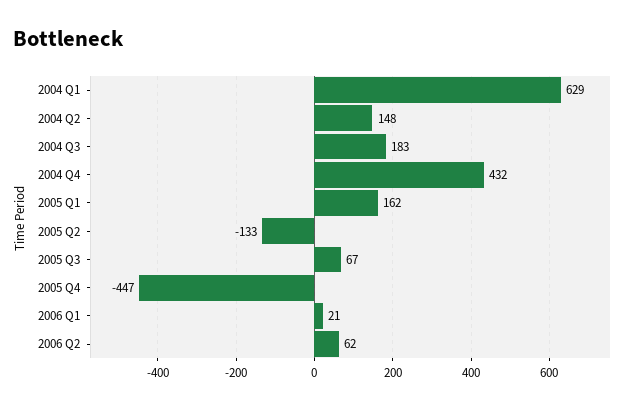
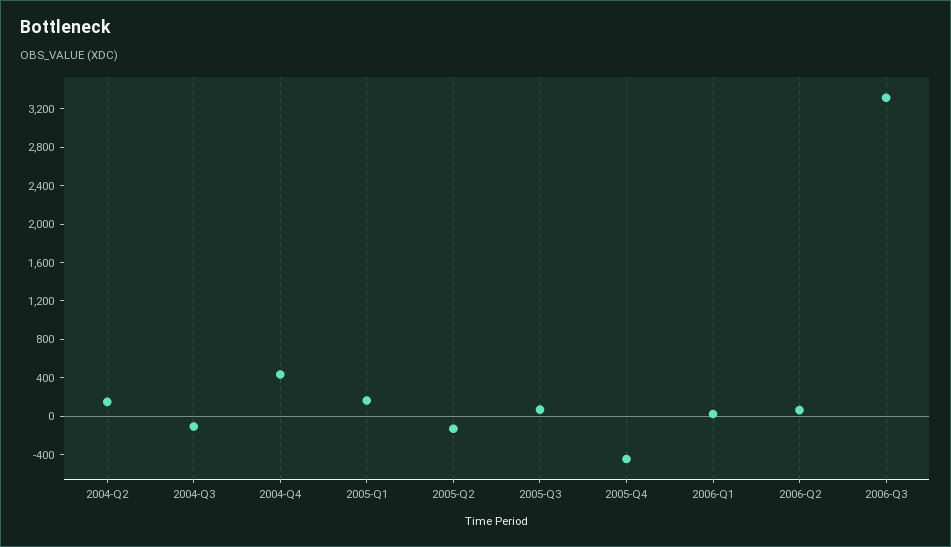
2004 Q1: 629 -> none
2004 Q3: 183 -> -100
2006-Q3: none -> 3300

